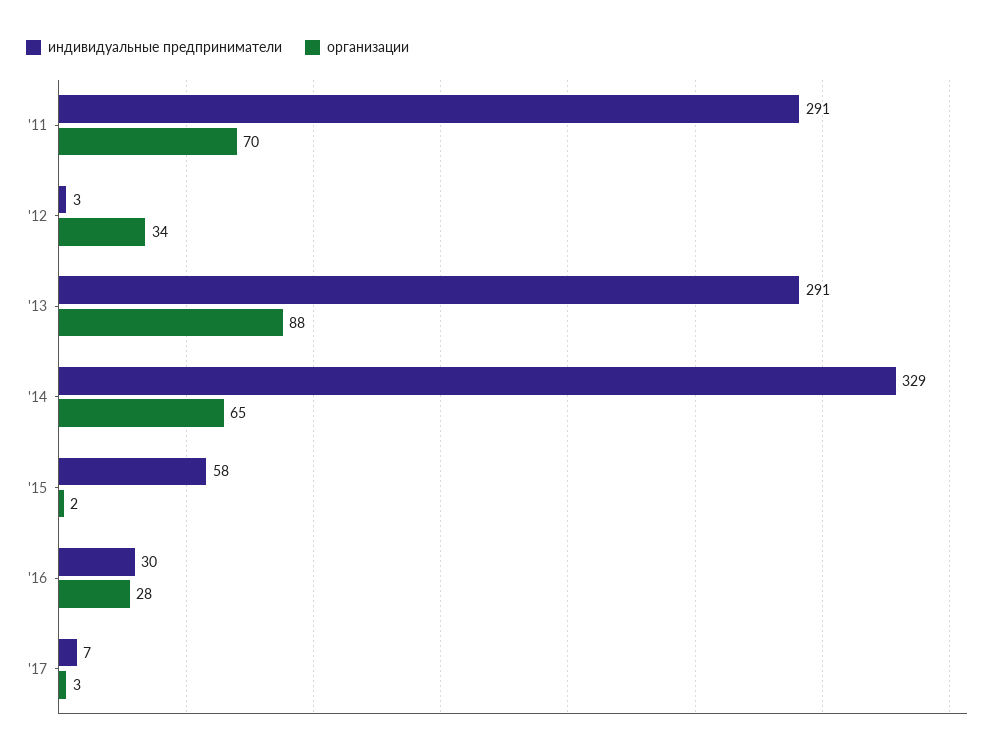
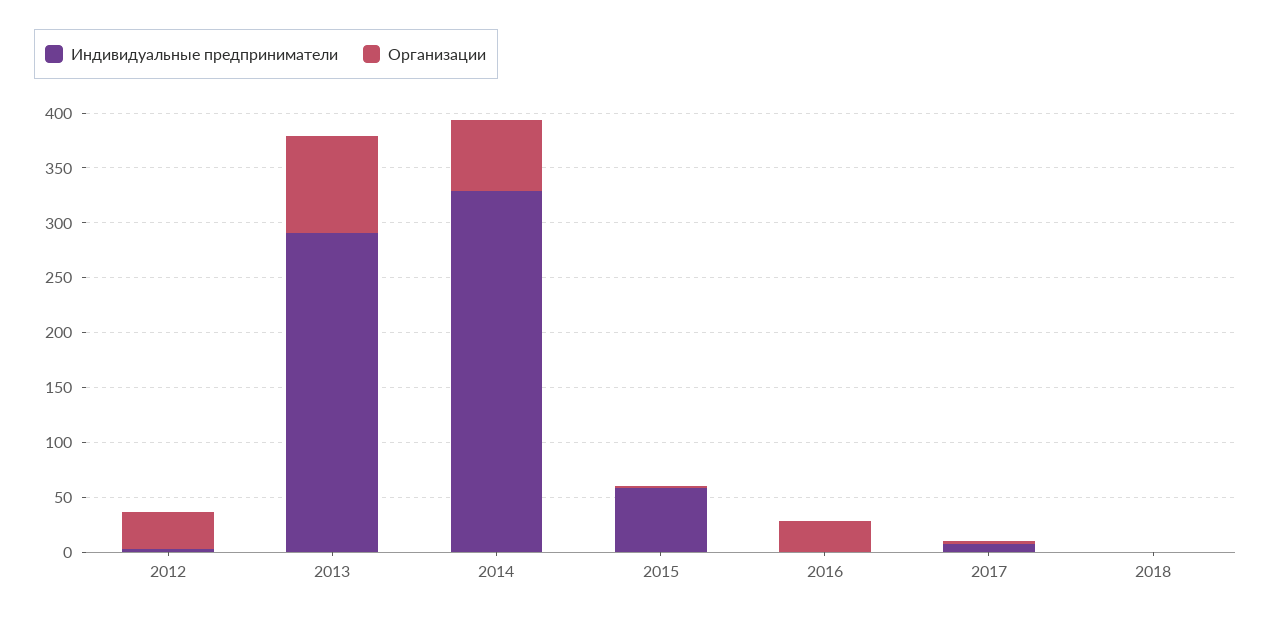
индивидуальные предприниматели, '11: 291 -> none
организации, '11: 70 -> none
индивидуальные предприниматели, '16: 30 -> 0
индивидуальные предприниматели, 2018: none -> 0
организации, 2018: none -> 0

